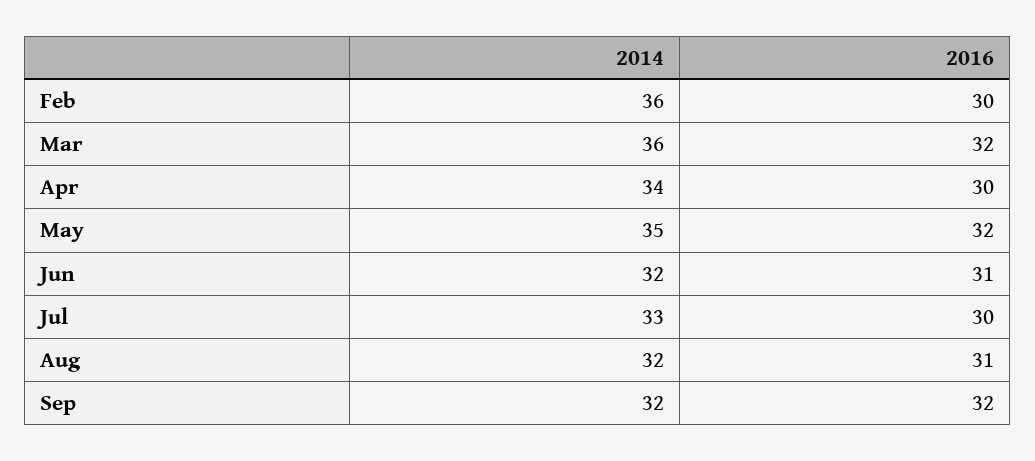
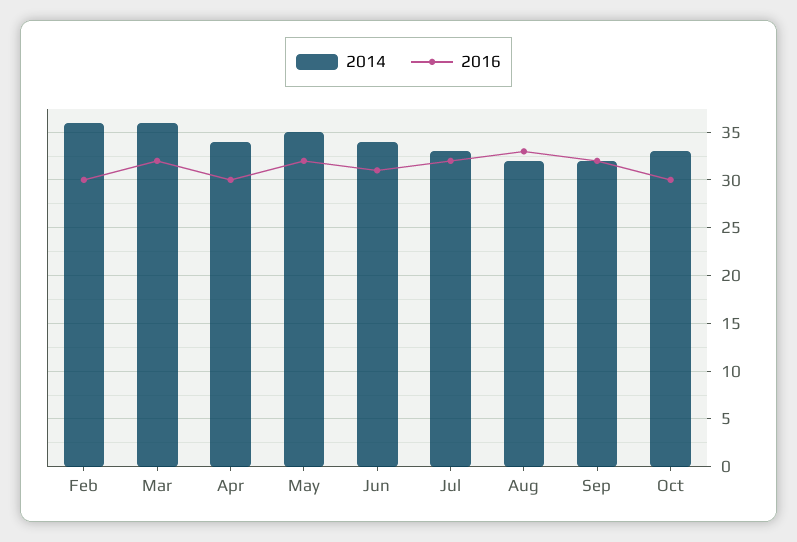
2014, Jun: 32 -> 34
2016, Jul: 30 -> 32
2016, Aug: 31 -> 33
2014, Oct: none -> 33
2016, Oct: none -> 30

